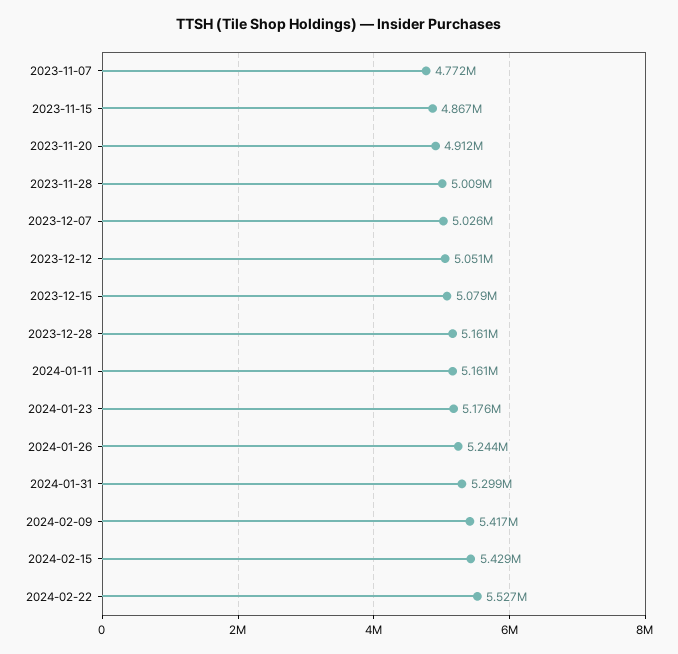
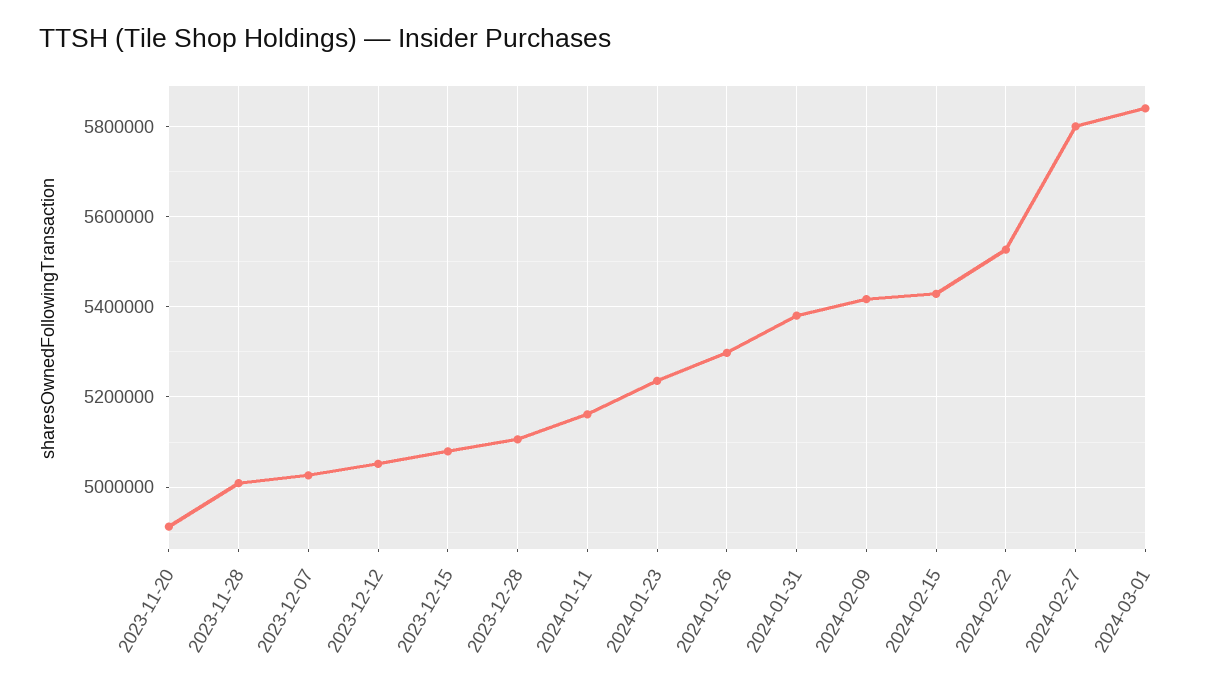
2023-11-07: 4772000 -> none
2023-11-15: 4867000 -> none
2023-12-28: 5161000 -> 5100000
2024-01-23: 5176000 -> 5240000
2024-01-26: 5244000 -> 5300000
2024-01-31: 5299000 -> 5380000
2024-02-27: none -> 5800000
2024-03-01: none -> 5840000

